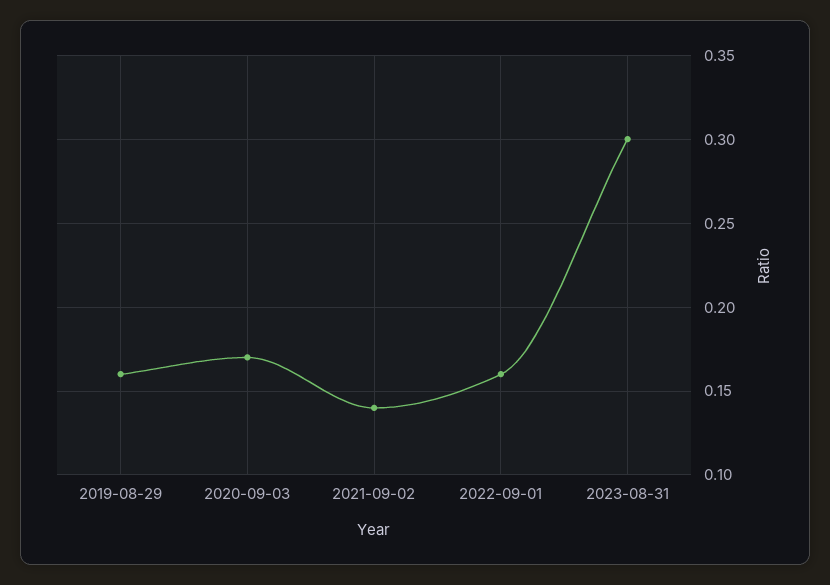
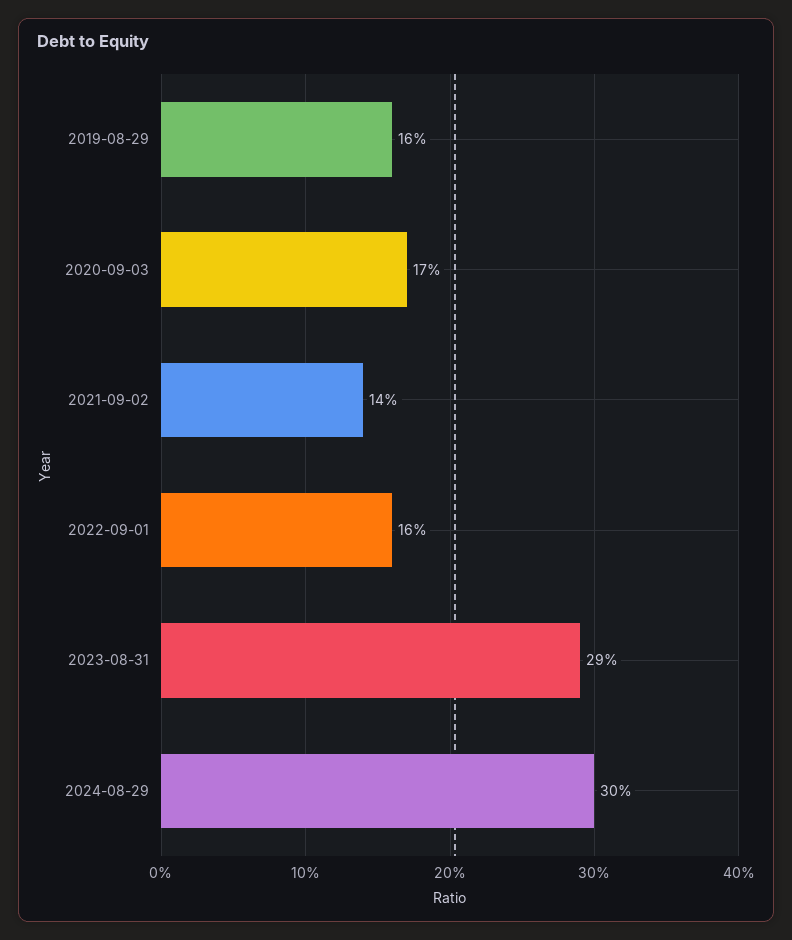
2023-08-31: 0.3 -> 0.29
2024-08-29: none -> 0.3

